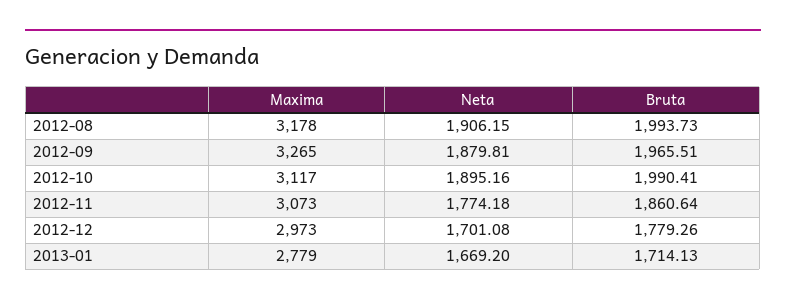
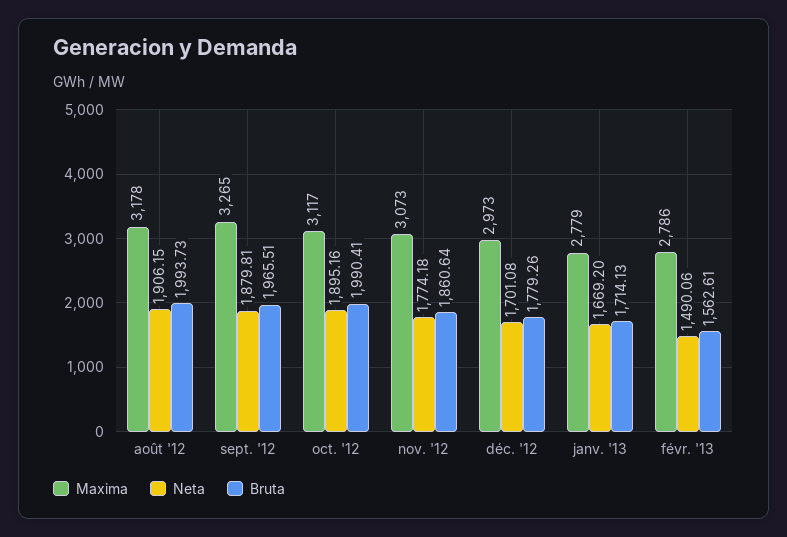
Maxima, févr. '13: none -> 2786
Neta, févr. '13: none -> 1490.06
Bruta, févr. '13: none -> 1562.61

